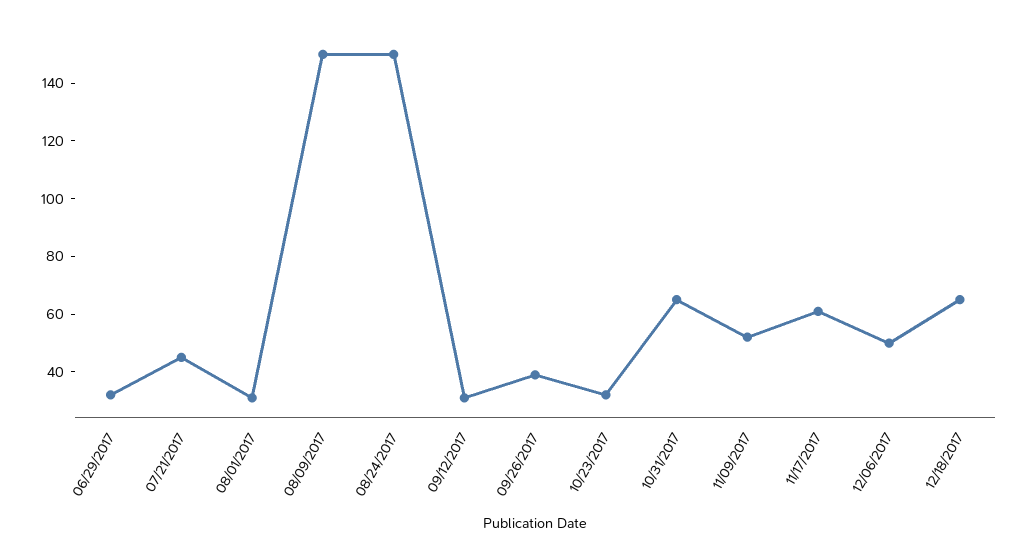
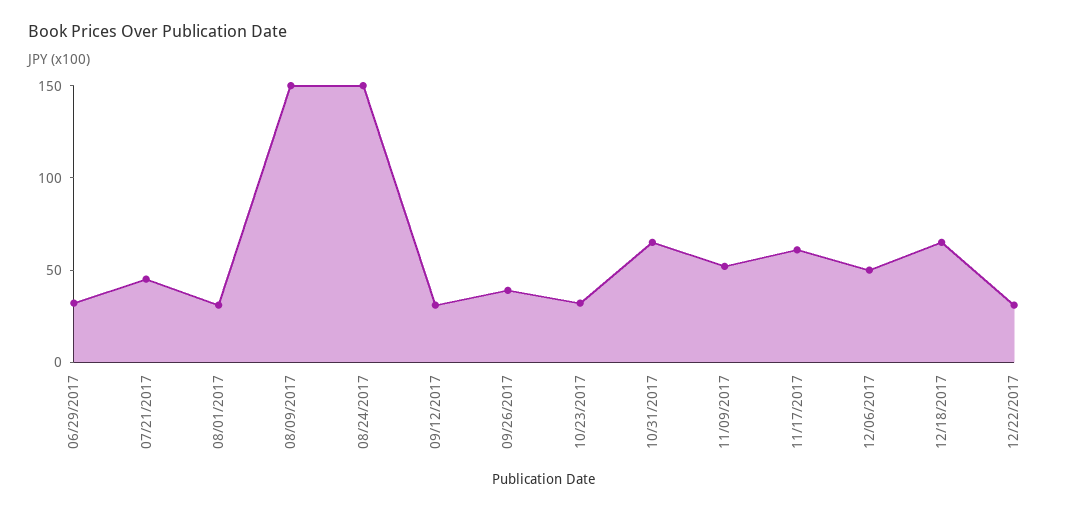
12/22/2017: none -> 30

